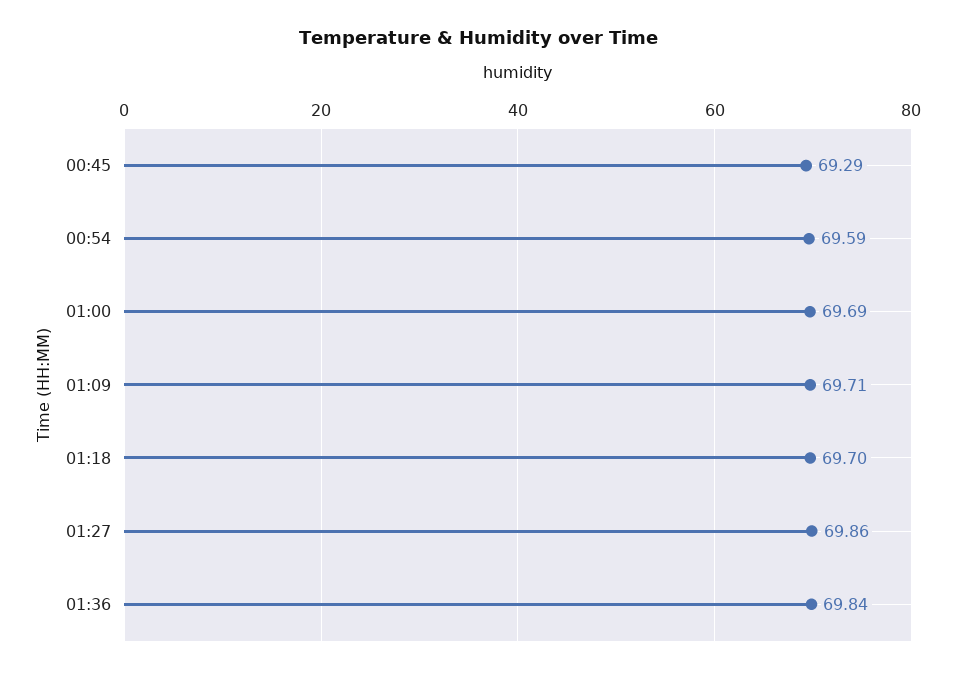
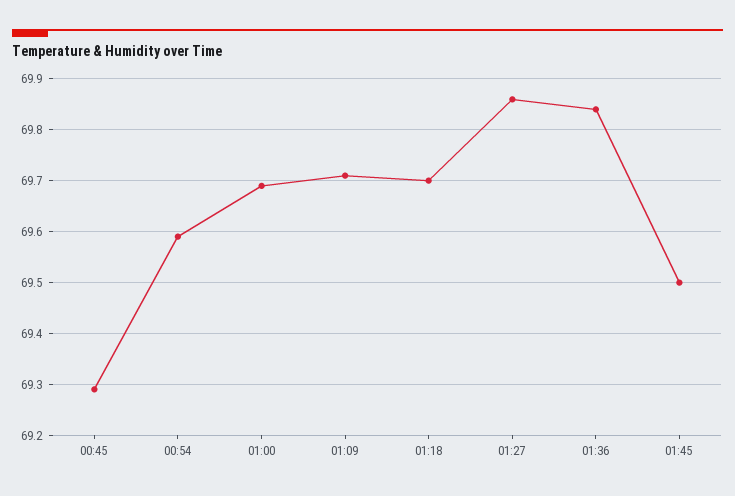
01:45: none -> 69.5

